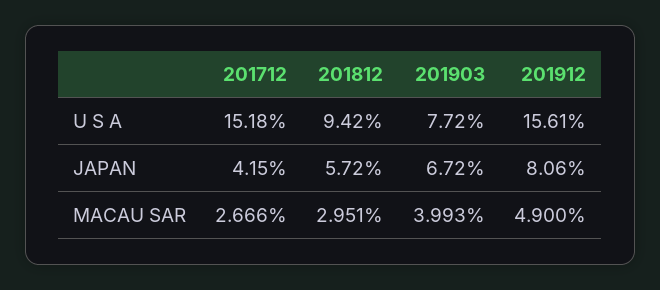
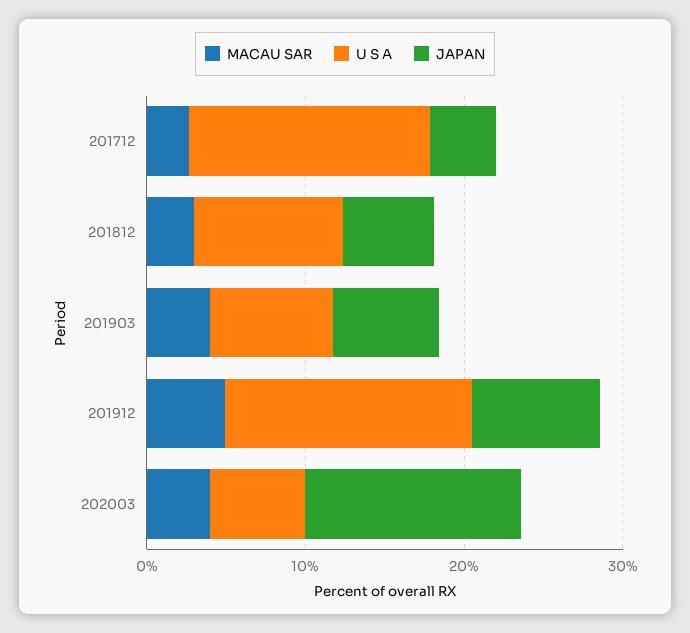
MACAU SAR, 202003: none -> 4
U S A, 202003: none -> 6
JAPAN, 202003: none -> 14

